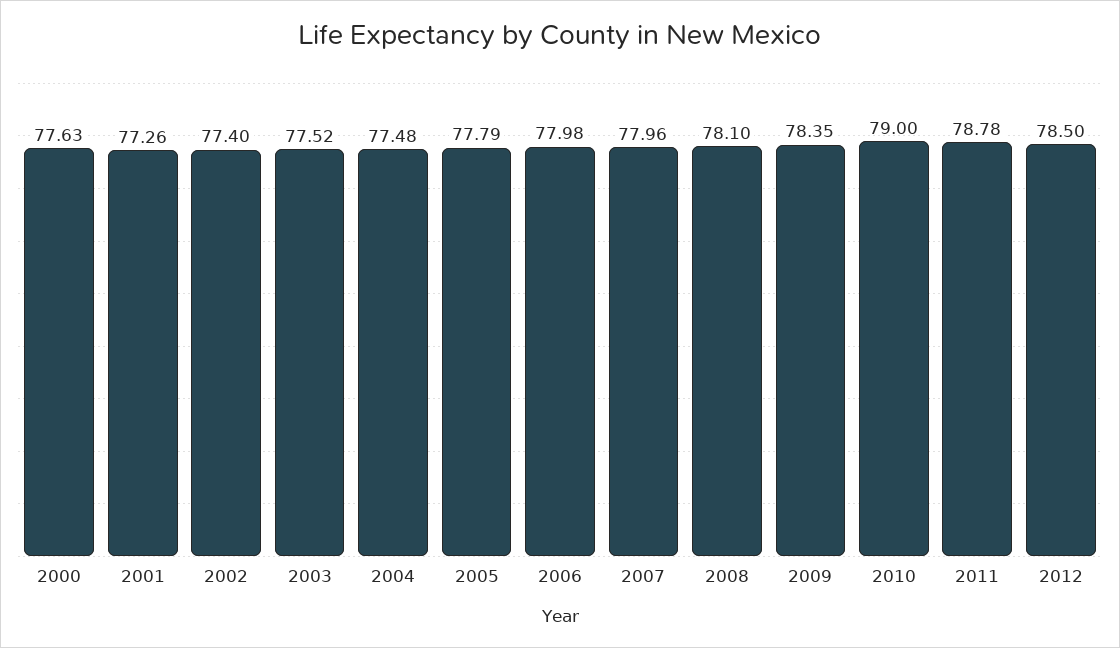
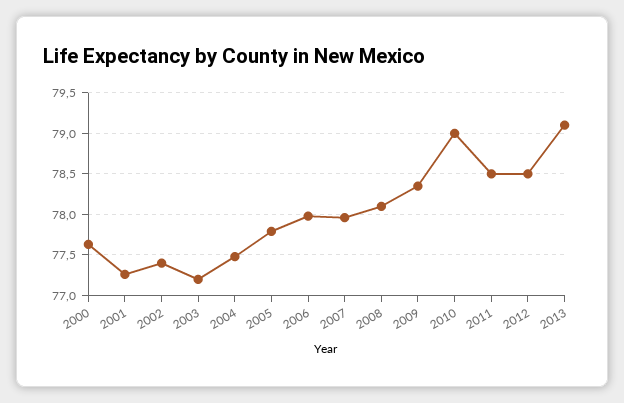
2003: 77.52 -> 77.2
2011: 78.78 -> 78.5
2013: none -> 79.1

